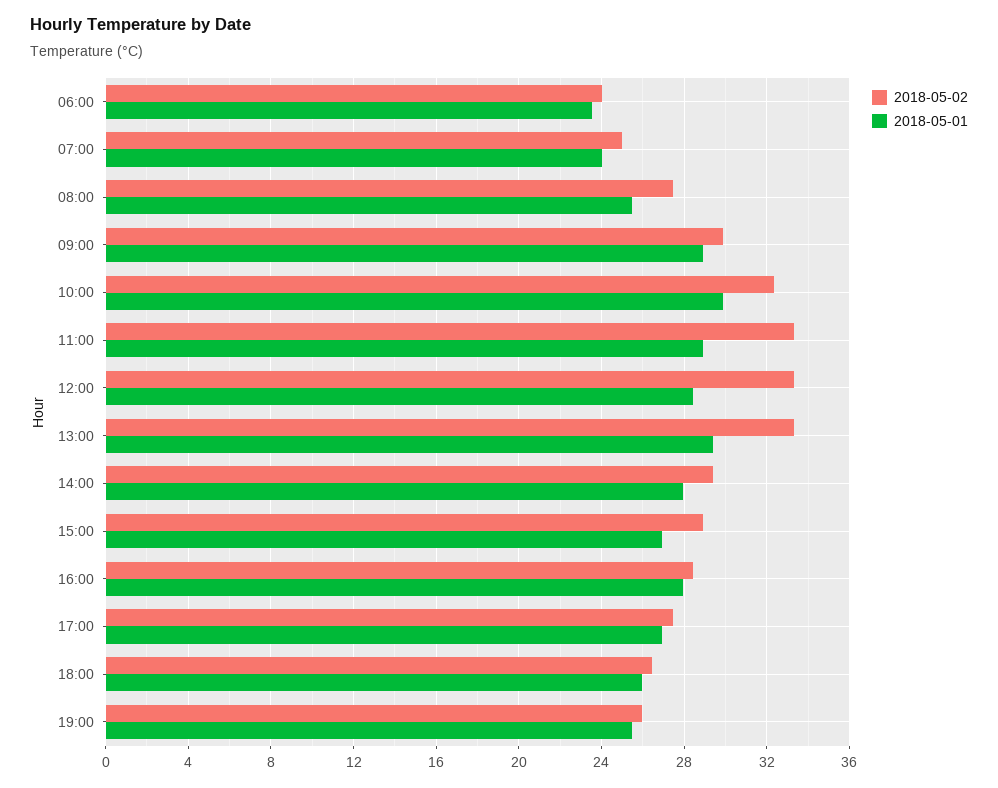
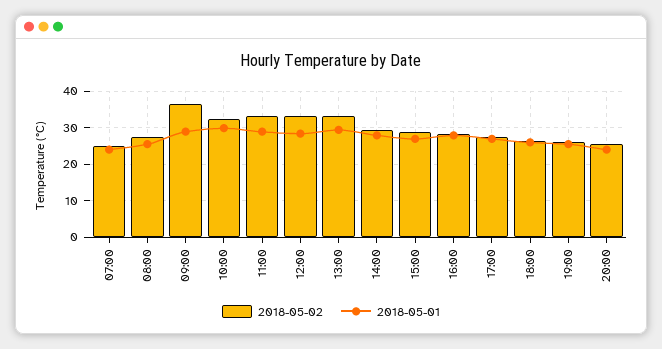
2018-05-02, 06:00: 24 -> none
2018-05-01, 06:00: 23.5 -> none
2018-05-02, 09:00: 30 -> 36
2018-05-02, 20:00: none -> 26
2018-05-01, 20:00: none -> 24

